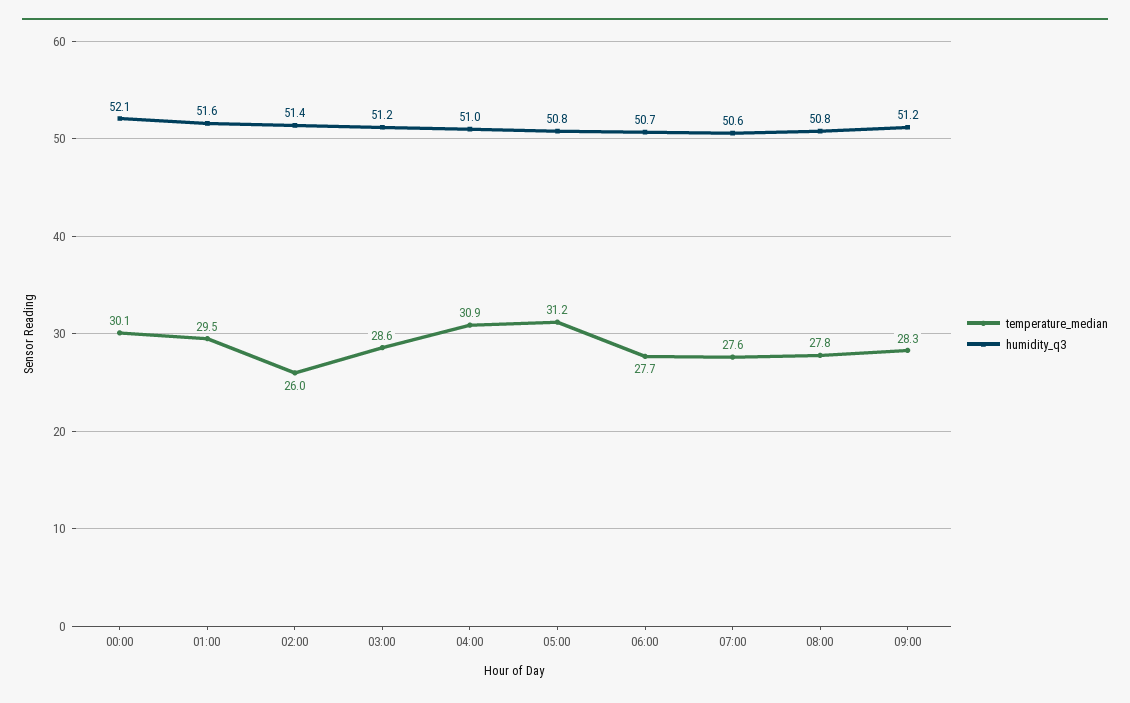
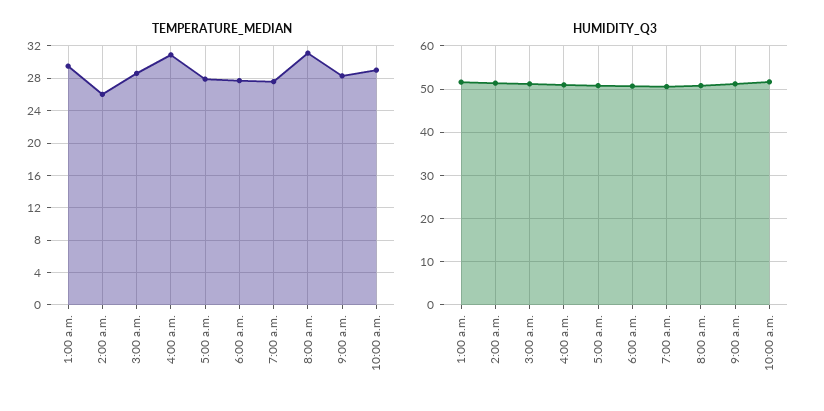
temperature_median, 00:00: 30.1 -> none
humidity_q3, 00:00: 52.1 -> none
temperature_median, 05:00: 31.2 -> 28
temperature_median, 08:00: 27.8 -> 31
temperature_median, 10:00 a.m.: none -> 29
humidity_q3, 10:00 a.m.: none -> 52

